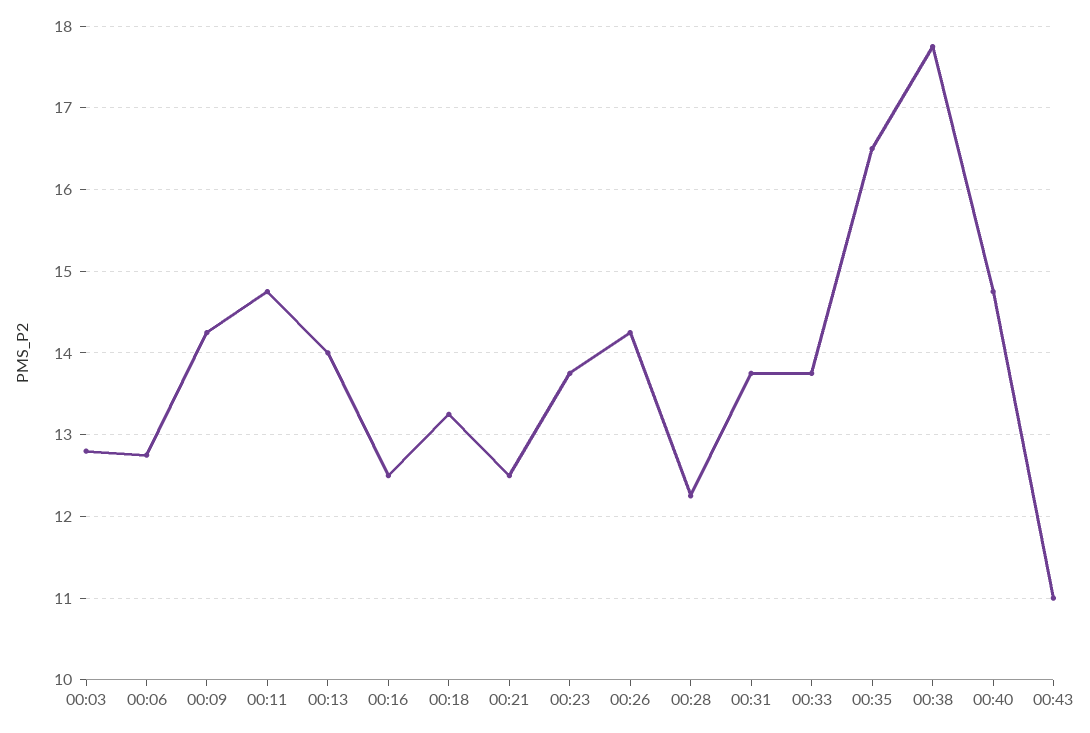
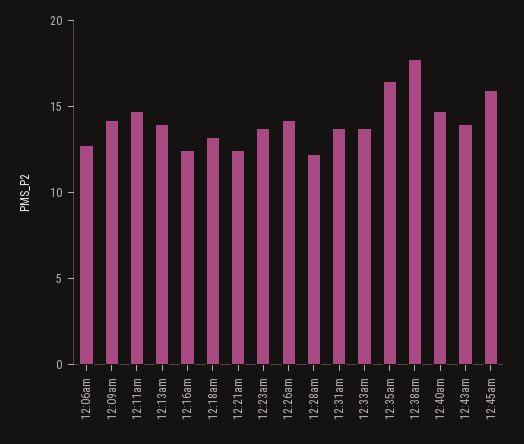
00:03: 12.8 -> none
00:43: 11 -> 14
12:45am: none -> 16

